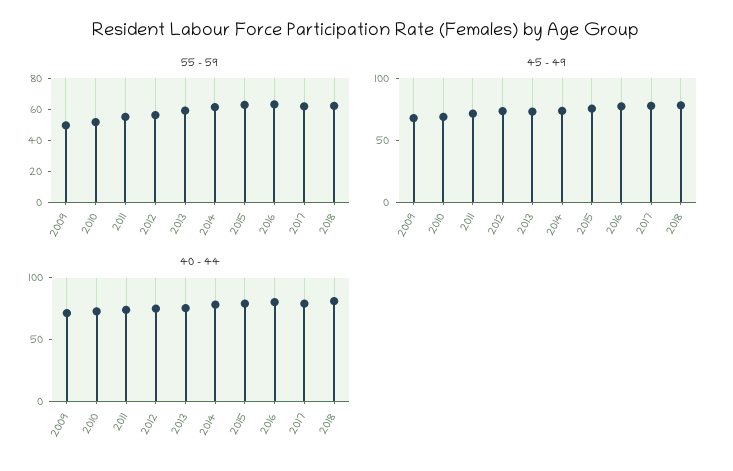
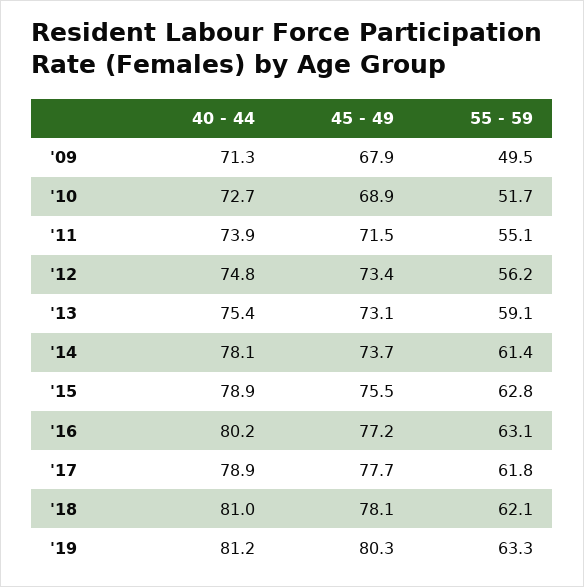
40 - 44, '19: none -> 81.2
45 - 49, '19: none -> 80.3
55 - 59, '19: none -> 63.3

